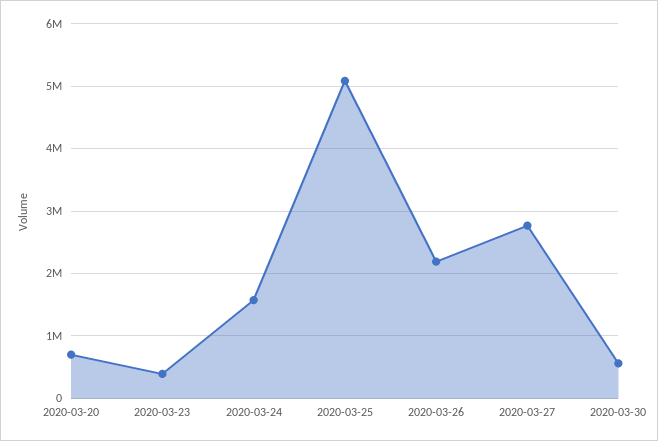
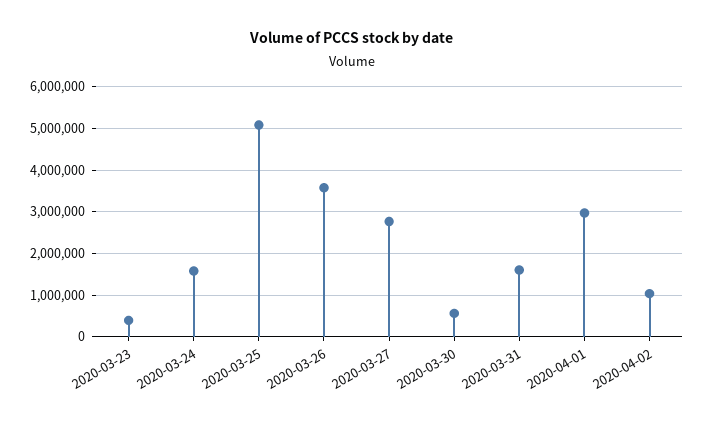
2020-03-20: 700000 -> none
2020-03-26: 2200000 -> 3600000
2020-03-31: none -> 1600000
2020-04-01: none -> 3000000
2020-04-02: none -> 1000000

